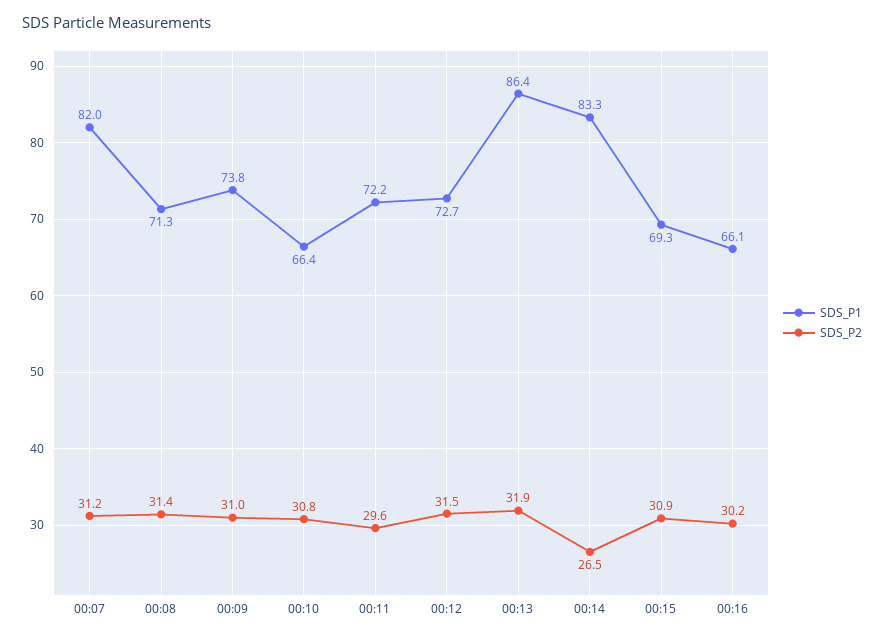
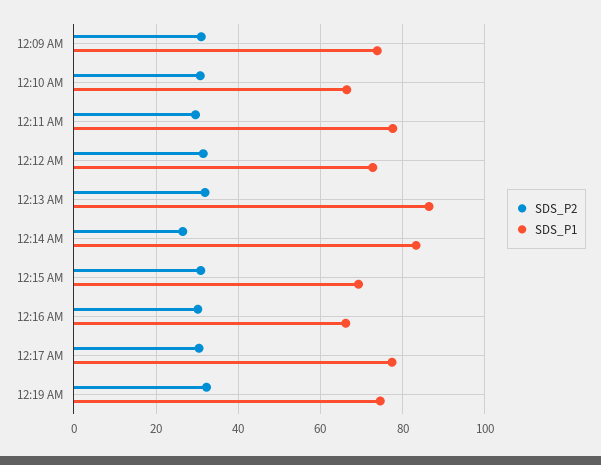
SDS_P1, 00:07: 82 -> none
SDS_P2, 00:07: 31.2 -> none
SDS_P1, 00:08: 71.3 -> none
SDS_P2, 00:08: 31.4 -> none
SDS_P1, 00:11: 72.2 -> 78
SDS_P2, 12:17 AM: none -> 30
SDS_P1, 12:17 AM: none -> 78
SDS_P2, 12:19 AM: none -> 32
SDS_P1, 12:19 AM: none -> 74

